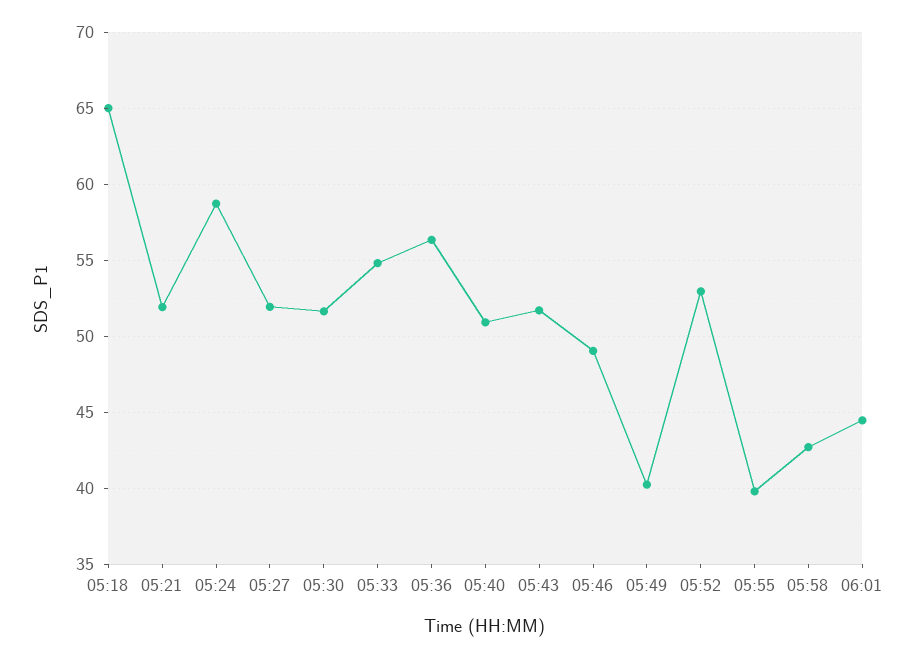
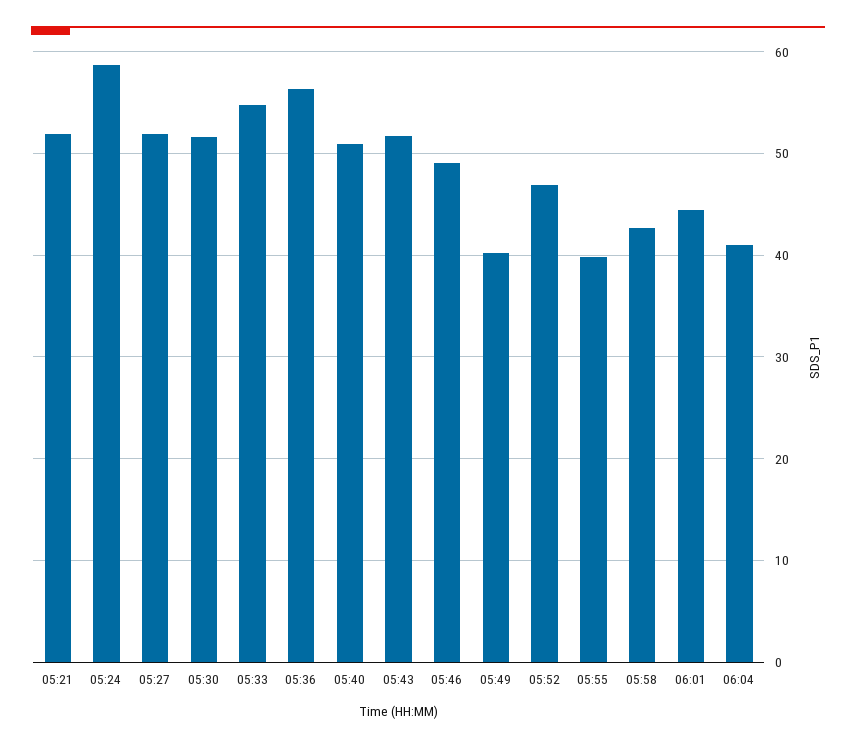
05:18: 65 -> none
05:52: 53 -> 47
06:04: none -> 41

